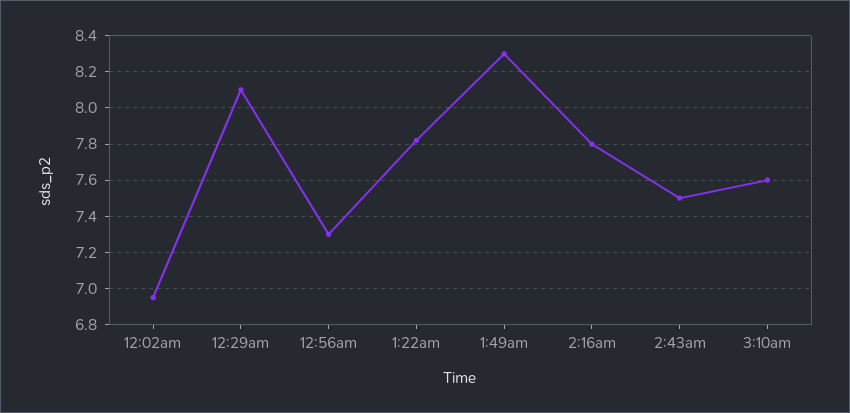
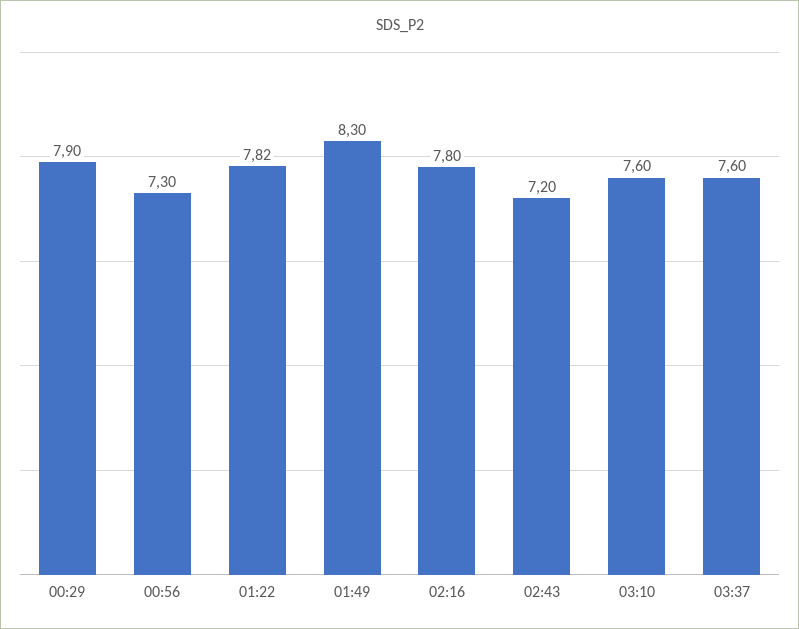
12:02am: 6.95 -> none
12:29am: 8.1 -> 7.9
2:43am: 7.5 -> 7.2
03:37: none -> 7.6

